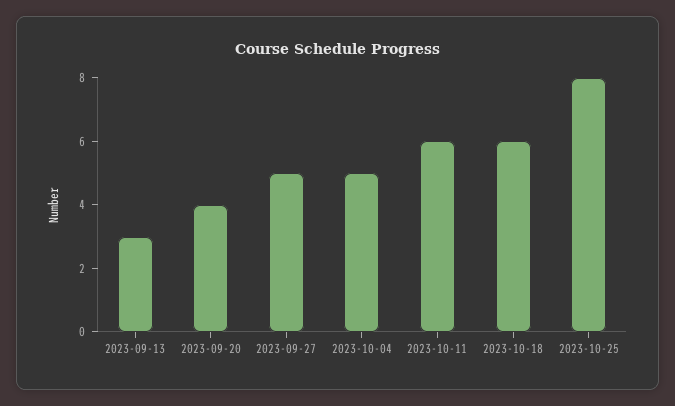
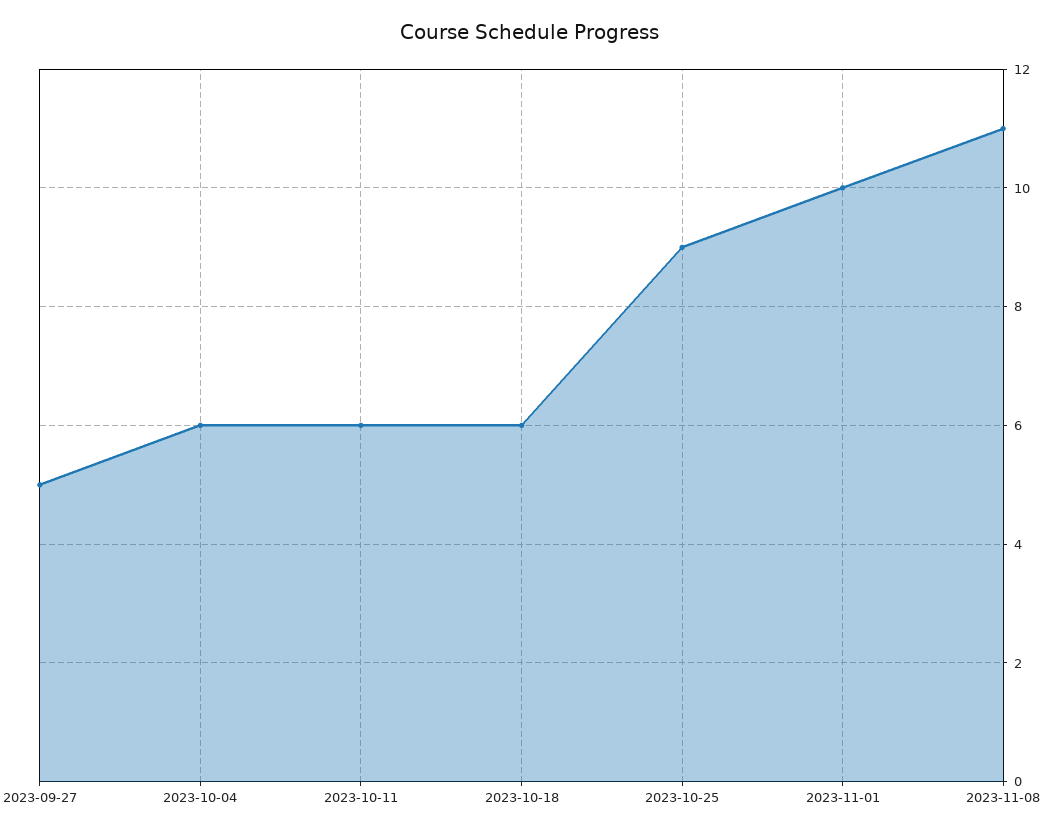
2023-09-13: 3 -> none
2023-09-20: 4 -> none
2023-10-04: 5 -> 6
2023-10-25: 8 -> 9
2023-11-01: none -> 10
2023-11-08: none -> 11

